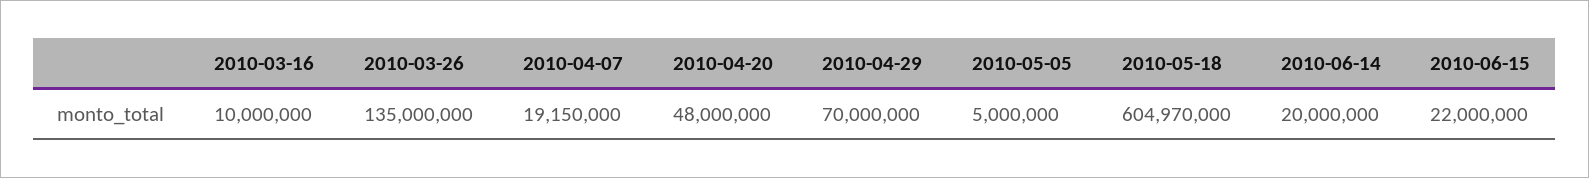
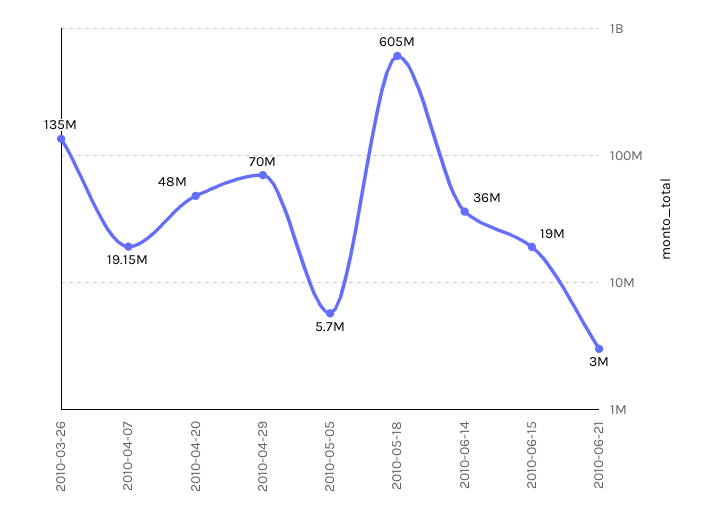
2010-03-16: 10000000 -> none
2010-05-05: 5000000 -> 5700000
2010-05-18: 604970000 -> 605000000
2010-06-14: 20000000 -> 36000000
2010-06-15: 22000000 -> 19000000
2010-06-21: none -> 3000000

